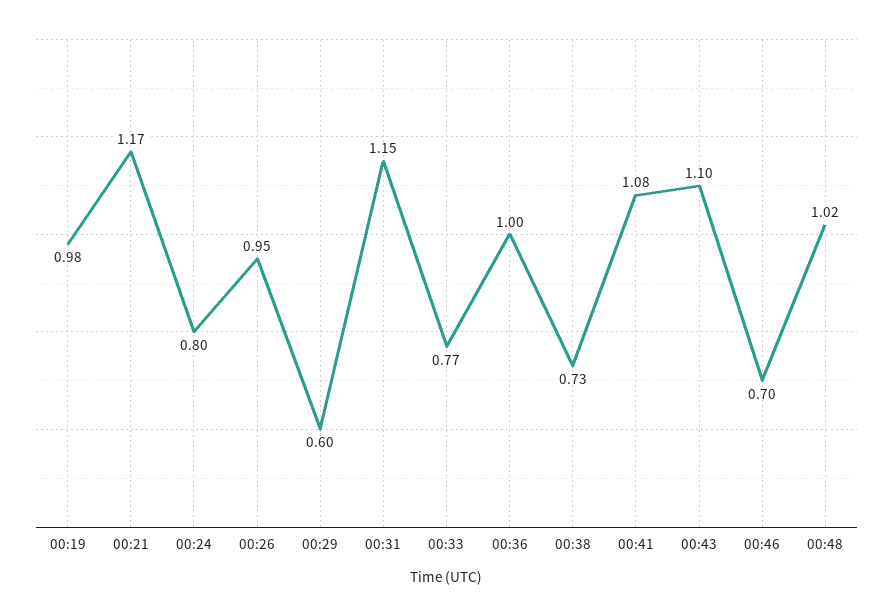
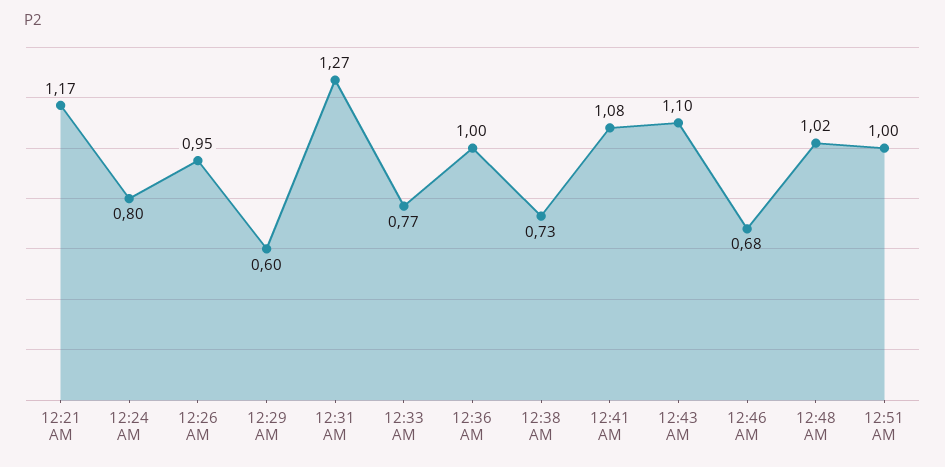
00:19: 0.98 -> none
00:31: 1.15 -> 1.27
00:46: 0.7 -> 0.68
12:51 AM: none -> 1

